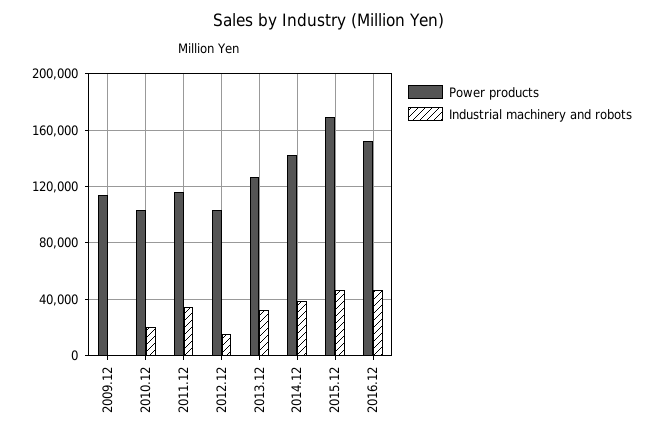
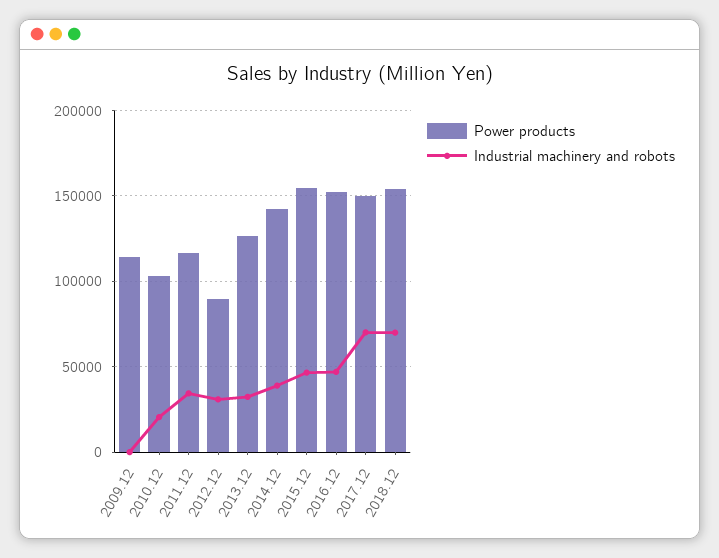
Power products, 2012.12: 105000 -> 90000
Industrial machinery and robots, 2012.12: 15000 -> 30000
Power products, 2015.12: 170000 -> 155000
Power products, 2017.12: none -> 150000
Industrial machinery and robots, 2017.12: none -> 70000
Power products, 2018.12: none -> 155000
Industrial machinery and robots, 2018.12: none -> 70000

